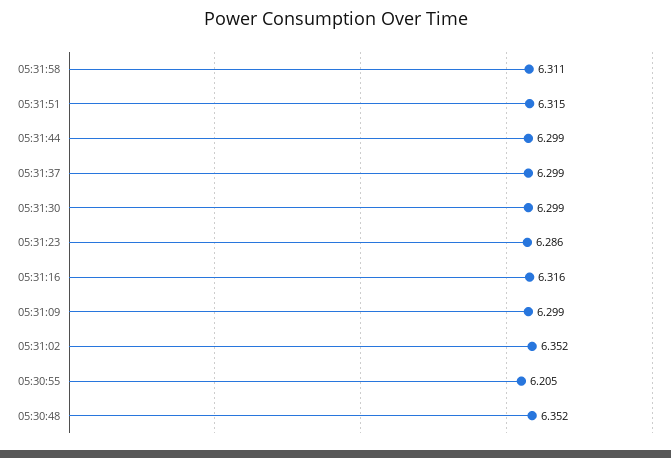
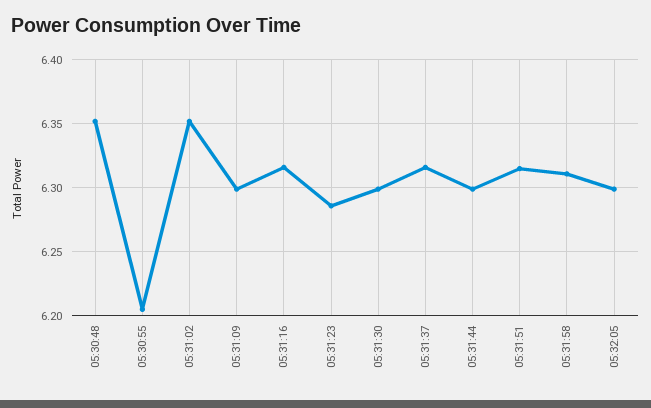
05:31:37: 6.299 -> 6.315
05:32:05: none -> 6.3

